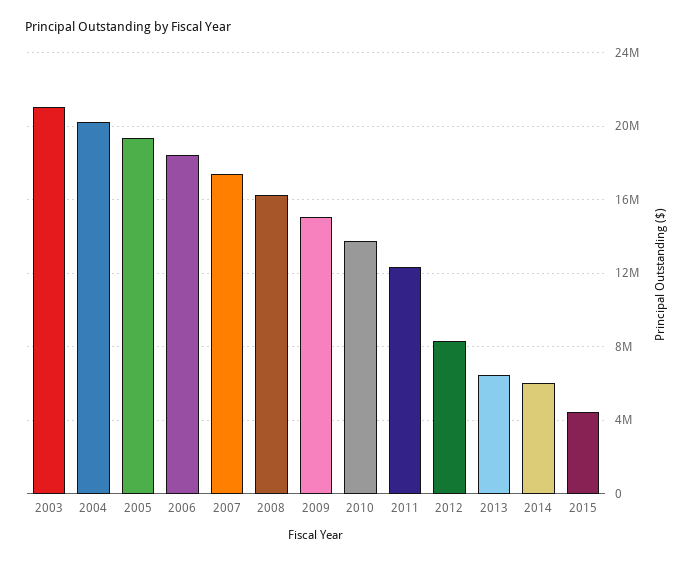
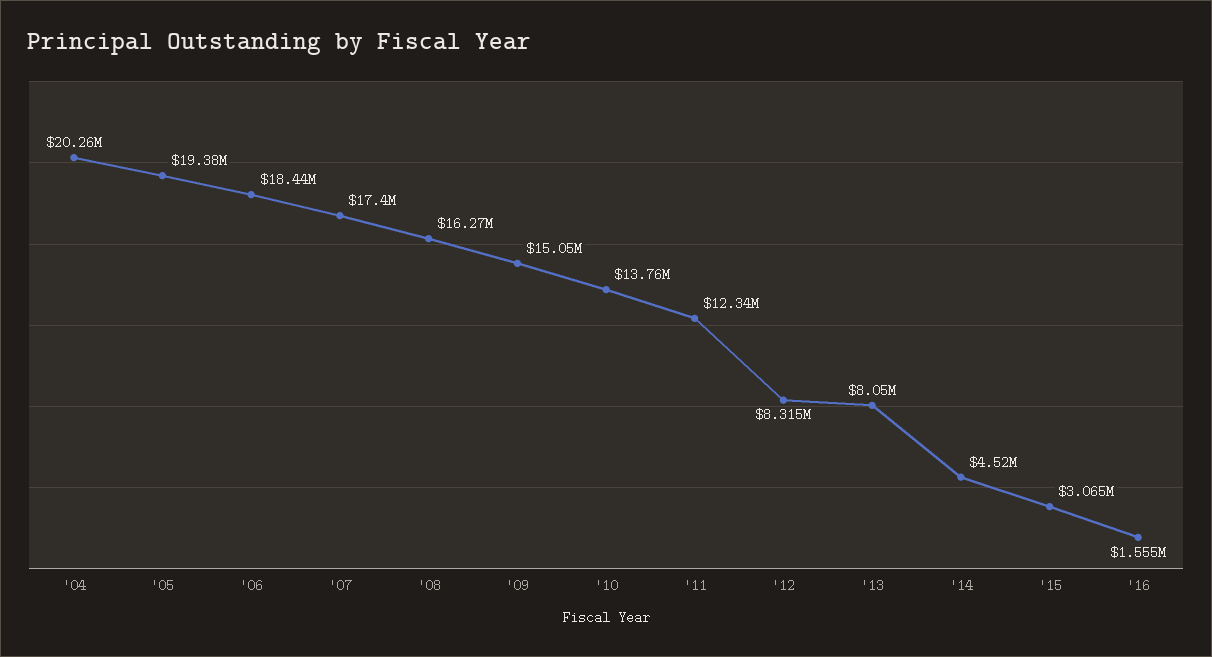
2003: 21000000 -> none
2013: 6500000 -> 8050000
2014: 6000000 -> 4520000
2015: 4500000 -> 3065000
'16: none -> 1555000

